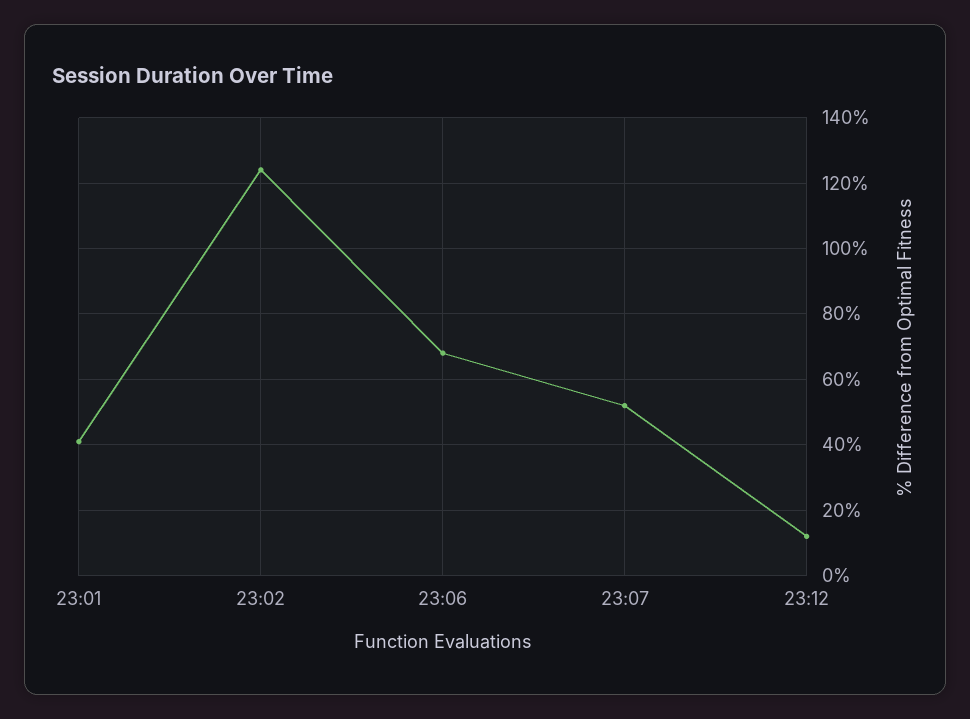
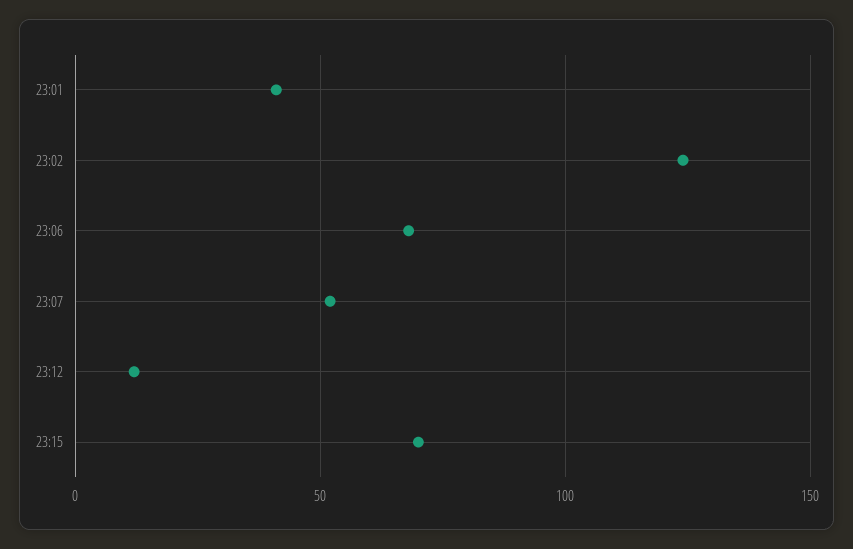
23:15: none -> 70

